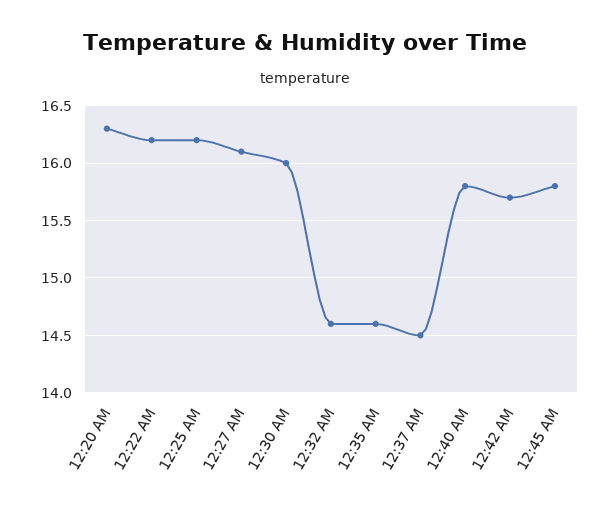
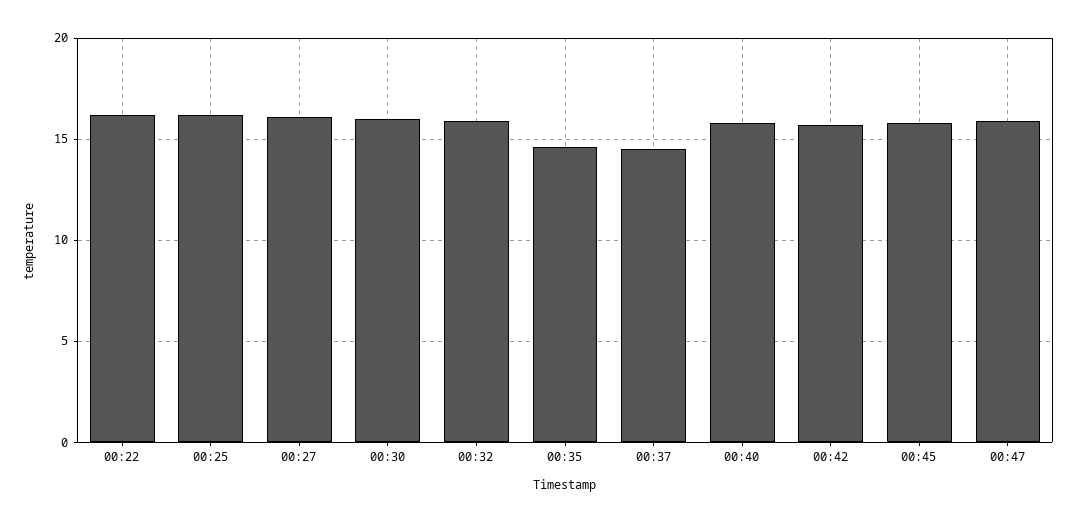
12:20 AM: 16.3 -> none
12:32 AM: 14.6 -> 16
00:47: none -> 16

